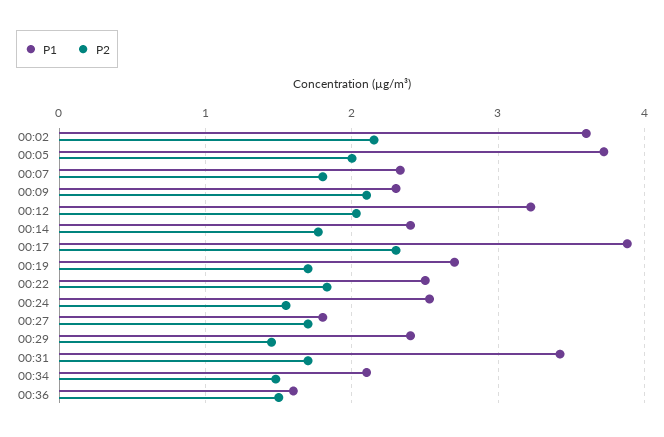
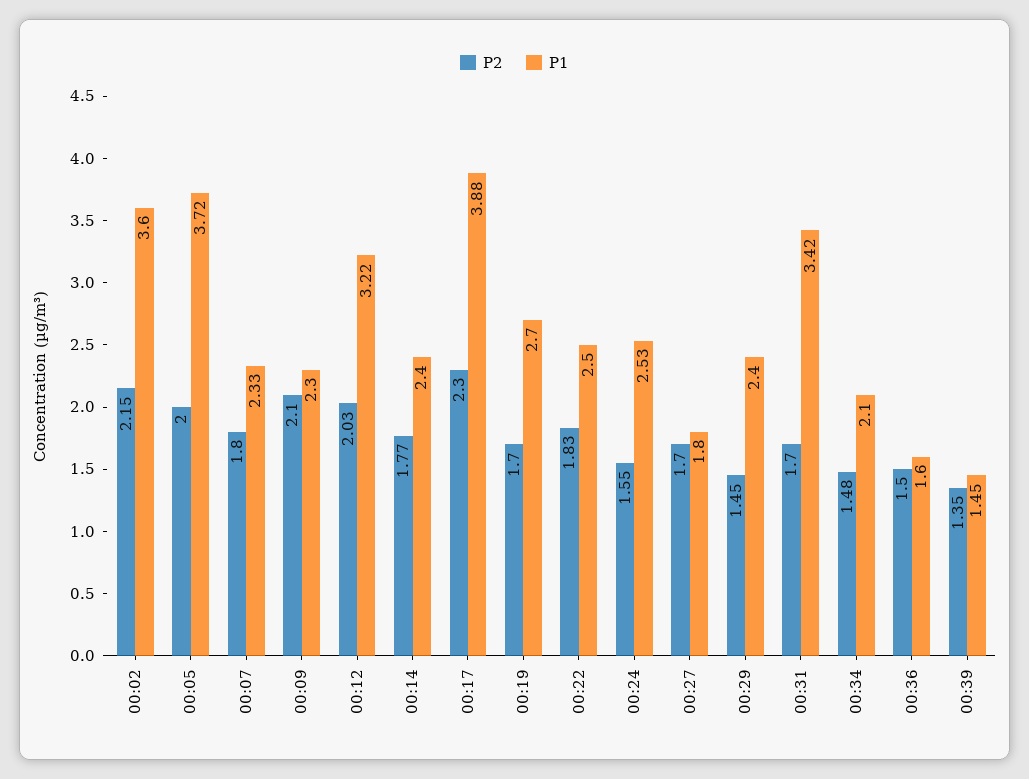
P2, 00:39: none -> 1.35
P1, 00:39: none -> 1.45

